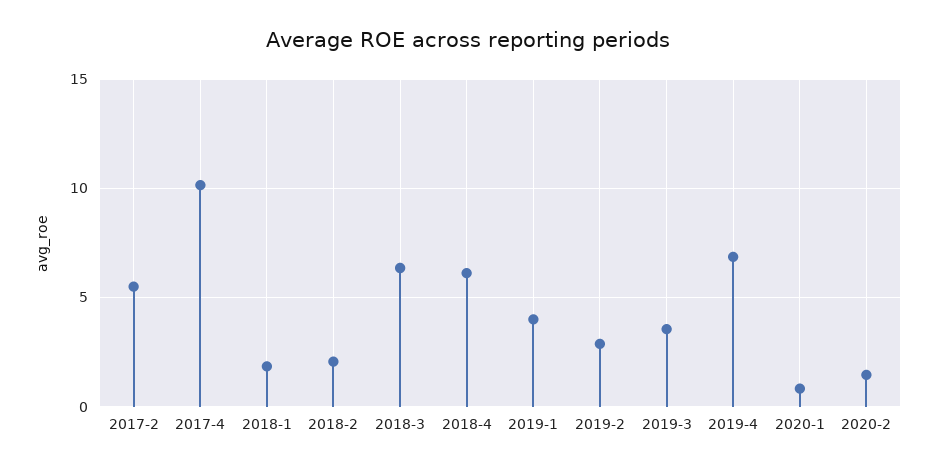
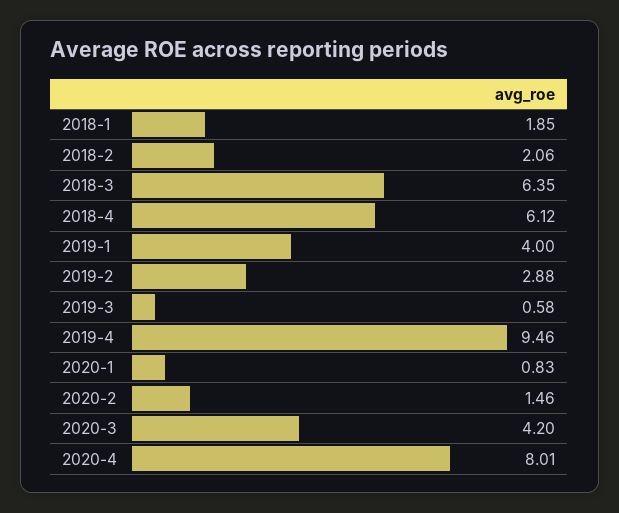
2017-2: 5.5 -> none
2017-4: 10 -> none
2019-3: 3.5 -> 0.58
2019-4: 7 -> 9.46
2020-3: none -> 4.2
2020-4: none -> 8.01

